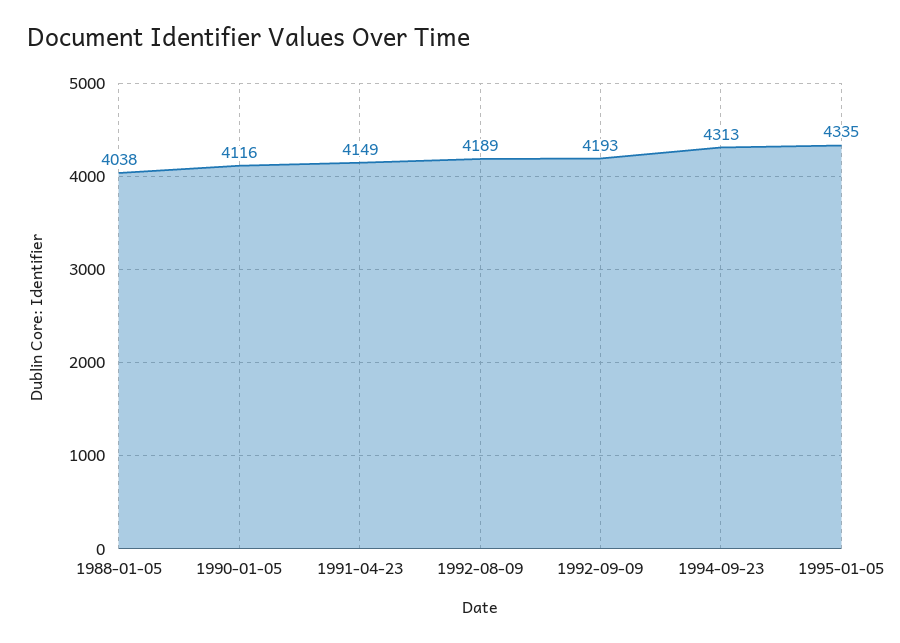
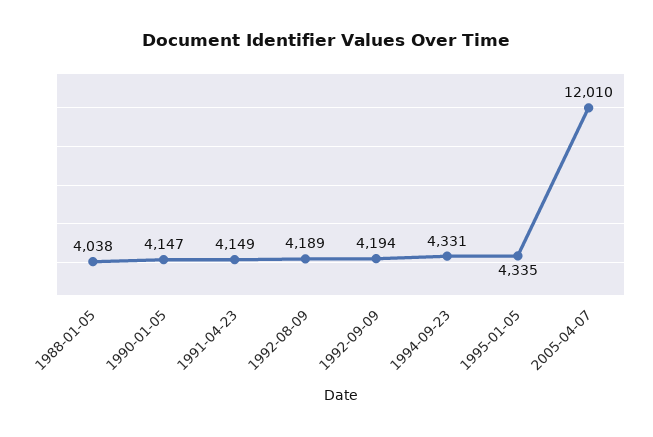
1990-01-05: 4116 -> 4147
1992-09-09: 4193 -> 4194
1994-09-23: 4313 -> 4331
2005-04-07: none -> 12010

